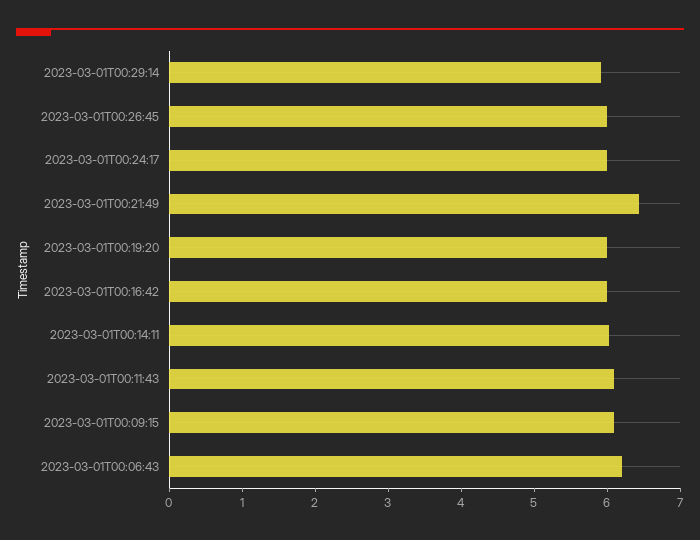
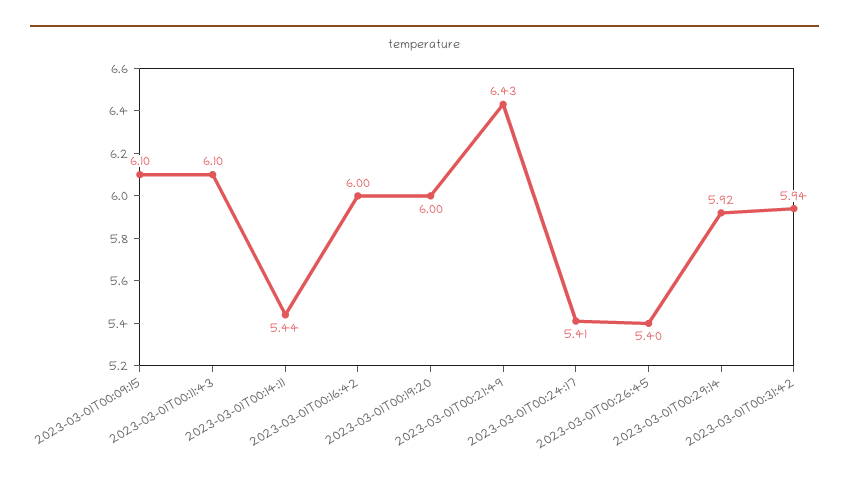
2023-03-01T00:26:45: 6 -> 5.4
2023-03-01T00:24:17: 6 -> 5.41
2023-03-01T00:14:11: 6 -> 5.44
2023-03-01T00:06:43: 6.2 -> none
2023-03-01T00:31:42: none -> 5.94

